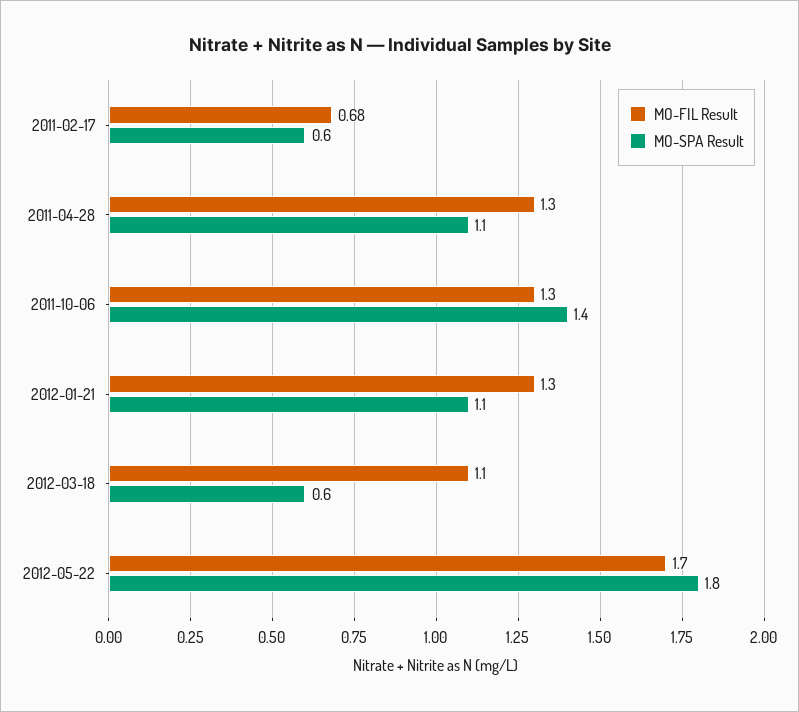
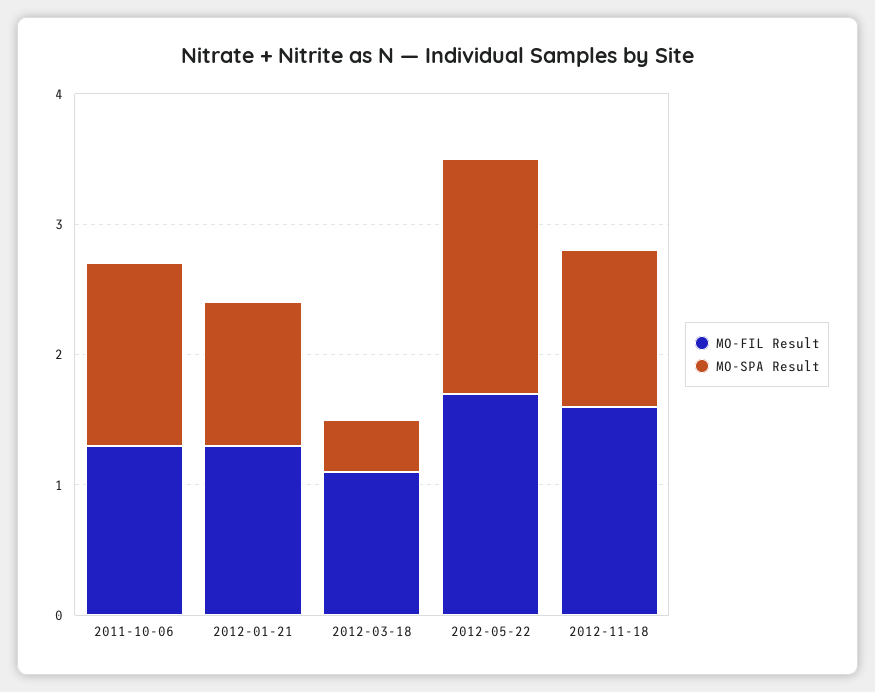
MO-FIL Result, 2011-02-17: 0.68 -> none
MO-SPA Result, 2011-02-17: 0.6 -> none
MO-FIL Result, 2011-04-28: 1.3 -> none
MO-SPA Result, 2011-04-28: 1.1 -> none
MO-SPA Result, 2012-03-18: 0.6 -> 0.4
MO-FIL Result, 2012-11-18: none -> 1.6
MO-SPA Result, 2012-11-18: none -> 1.2

